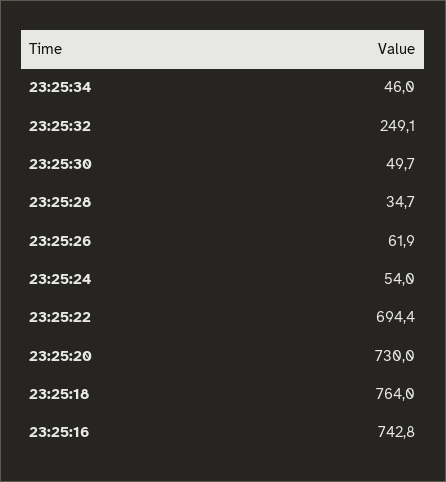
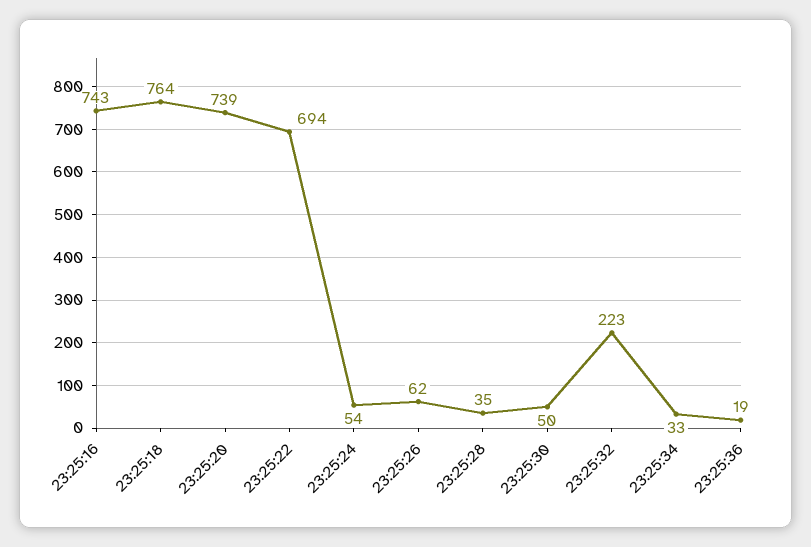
23:25:34: 46 -> 33
23:25:32: 249.1 -> 223
23:25:20: 730 -> 739
23:25:36: none -> 19

